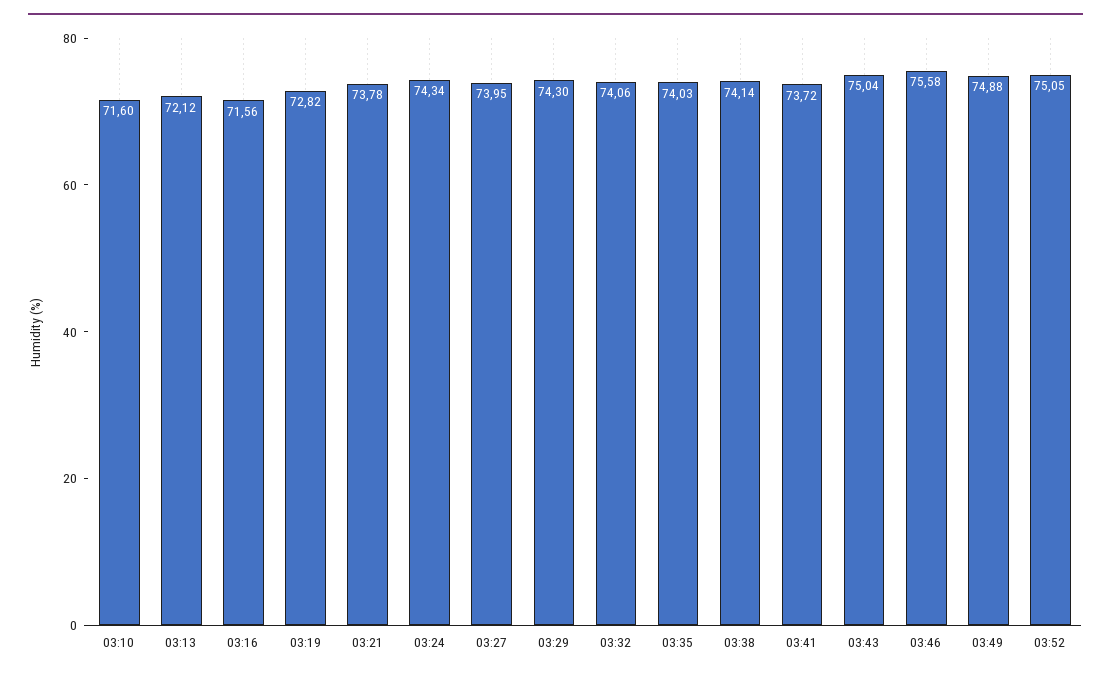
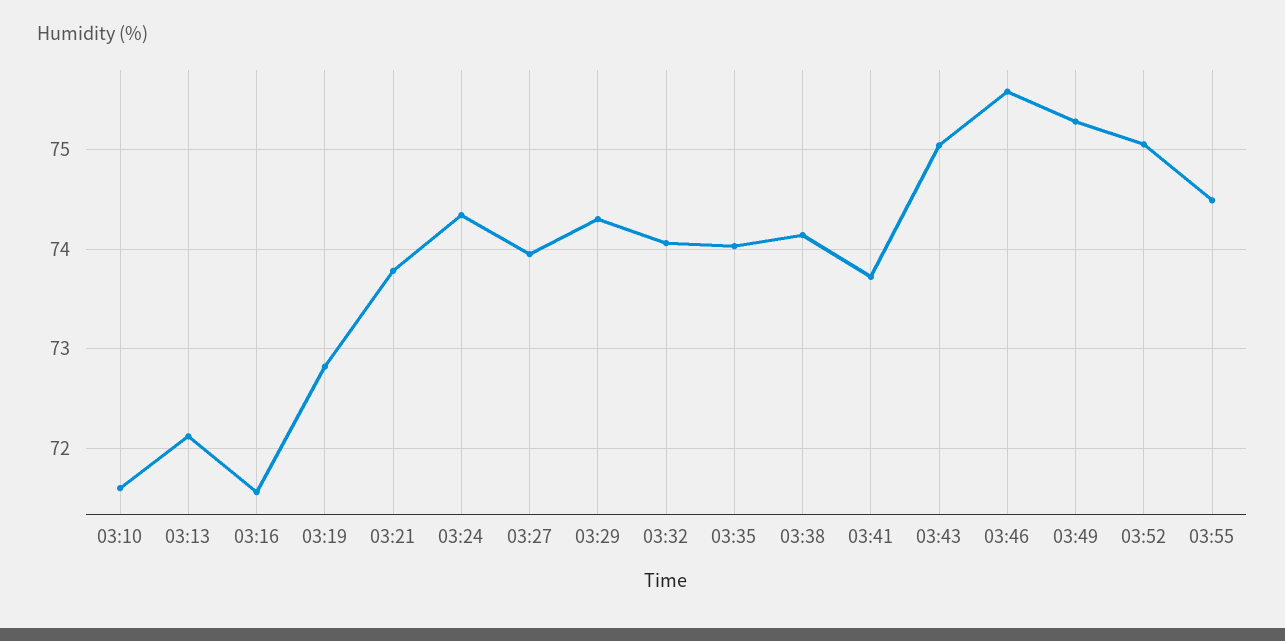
03:49: 74.88 -> 75.3
03:55: none -> 74.5

